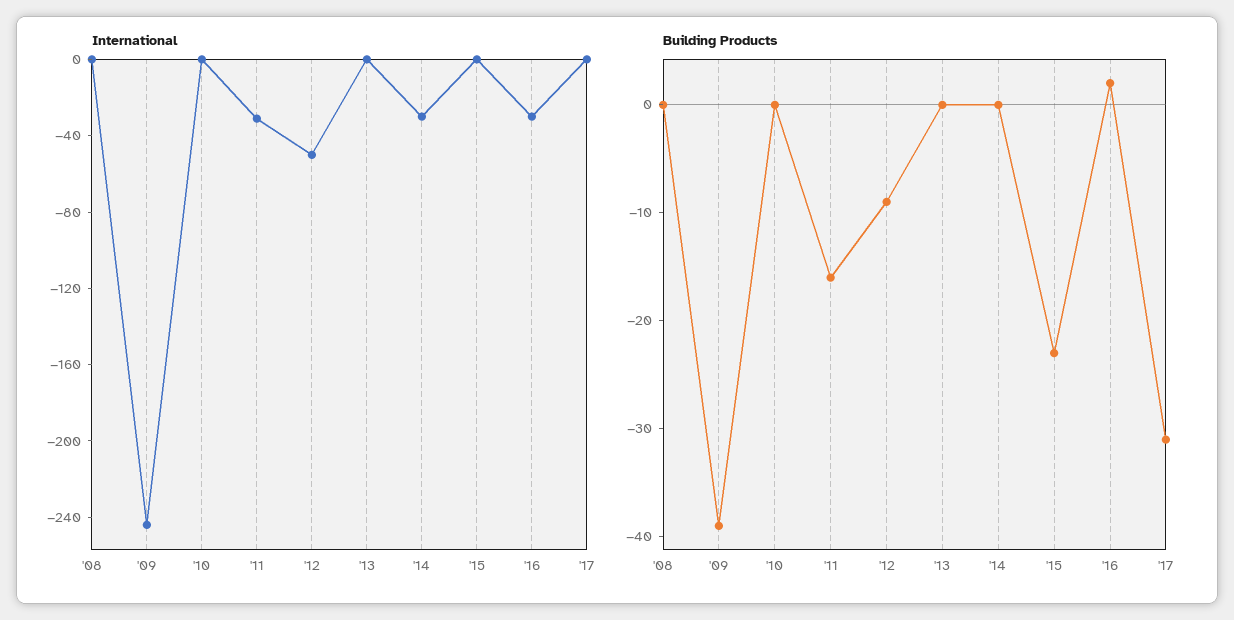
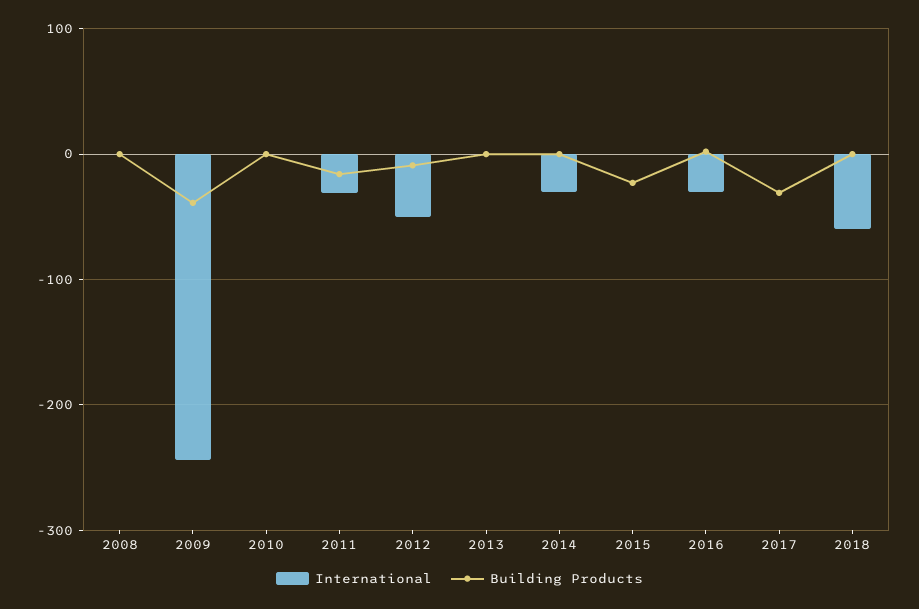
International, 2018: none -> -60
Building Products, 2018: none -> 0

